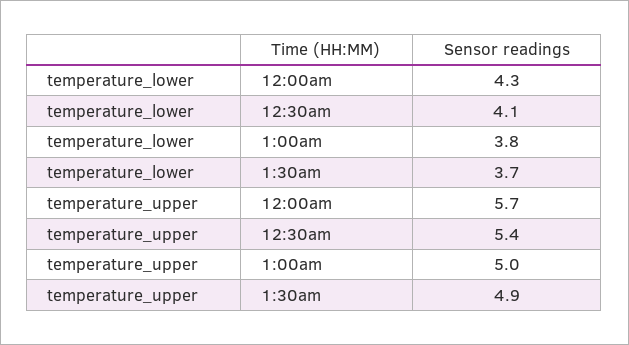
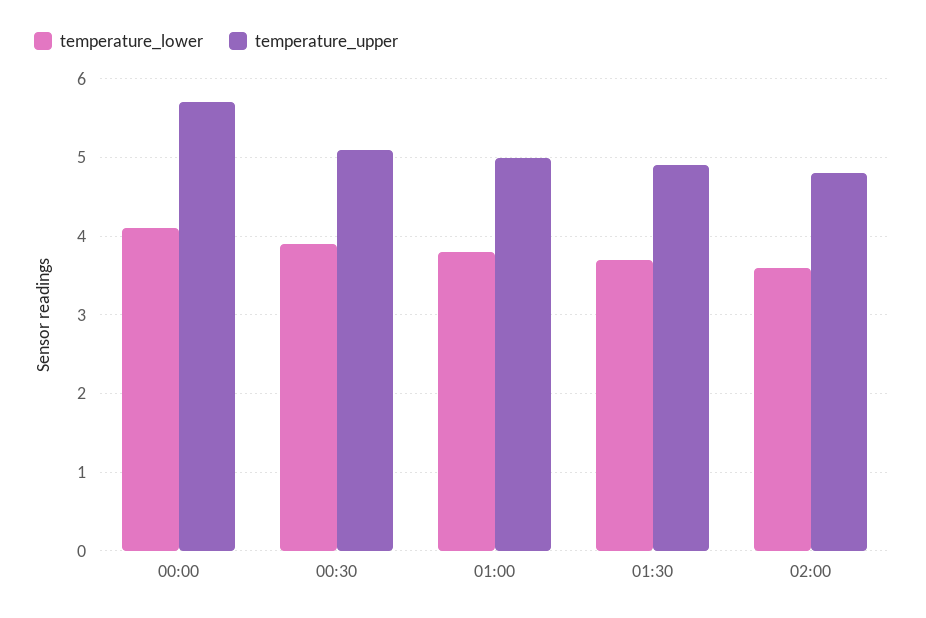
temperature_lower, 12:00am: 4.3 -> 4.1
temperature_lower, 12:30am: 4.1 -> 3.9
temperature_upper, 12:30am: 5.4 -> 5.1
temperature_lower, 02:00: none -> 3.6
temperature_upper, 02:00: none -> 4.8

